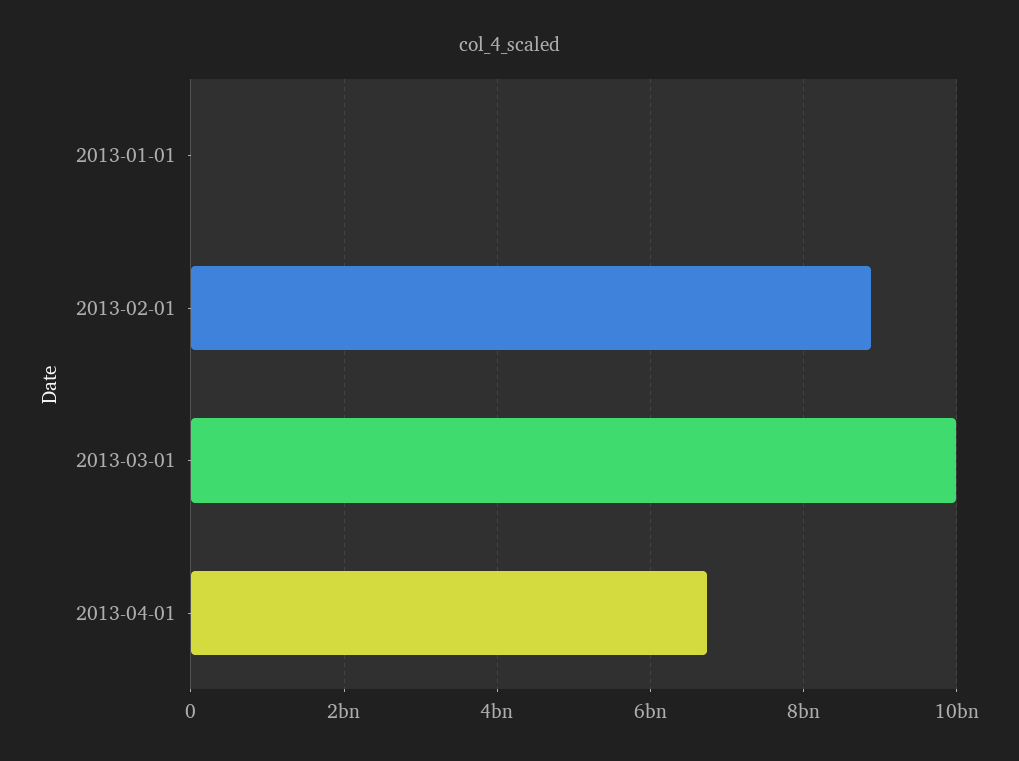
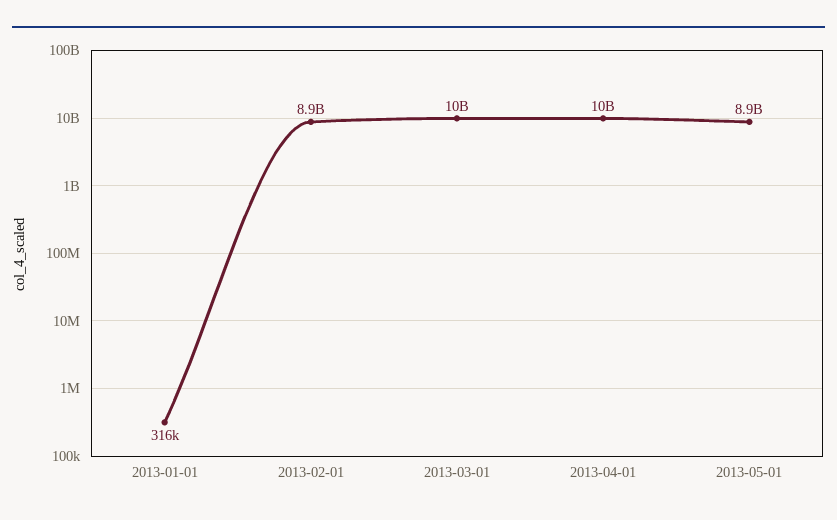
2013-04-01: 6800000000 -> 10000000000
2013-05-01: none -> 8900000000

